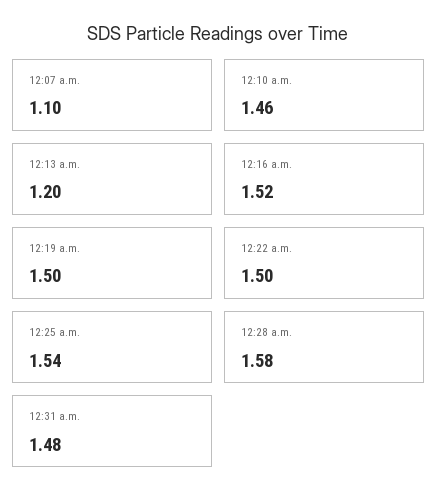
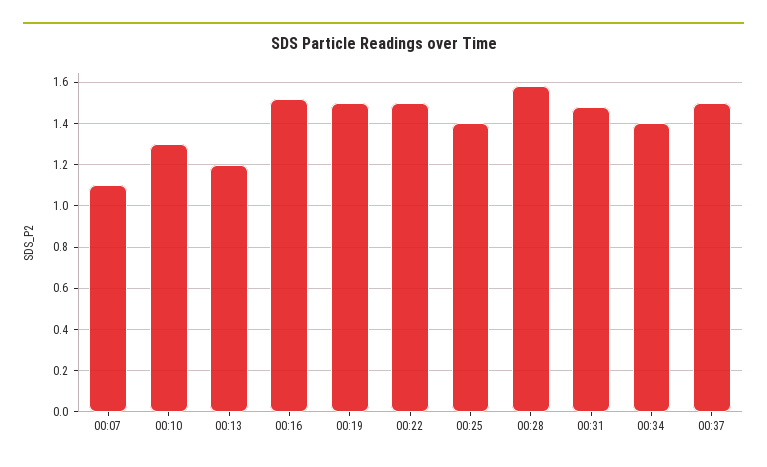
12:10 a.m.: 1.46 -> 1.3
12:25 a.m.: 1.54 -> 1.4
00:34: none -> 1.4
00:37: none -> 1.5

